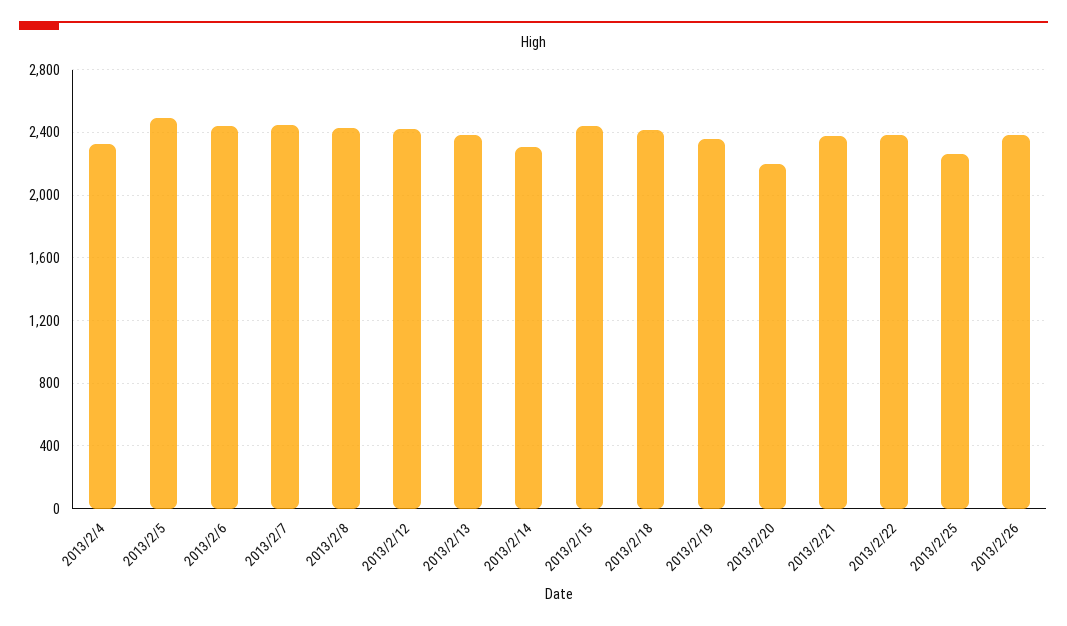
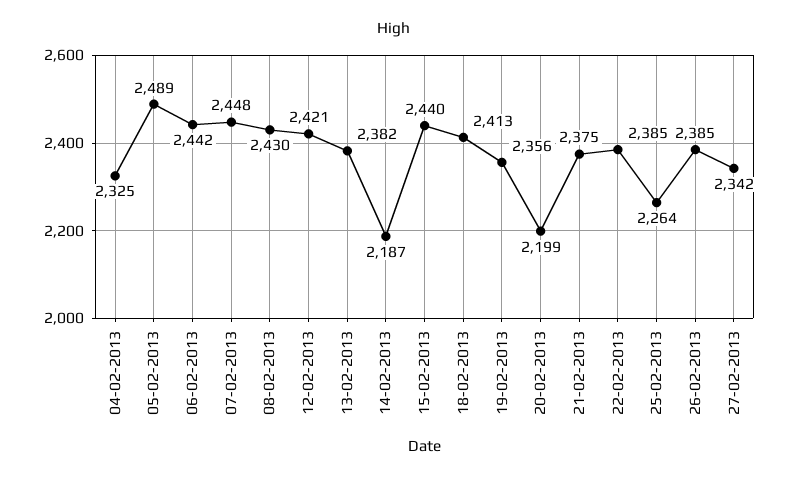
2013/2/14: 2300 -> 2187
27-02-2013: none -> 2342

